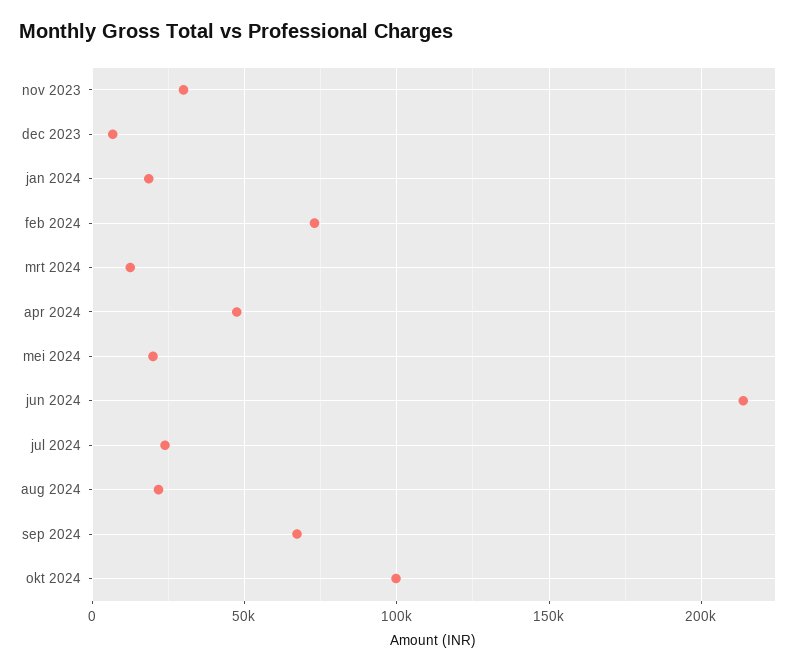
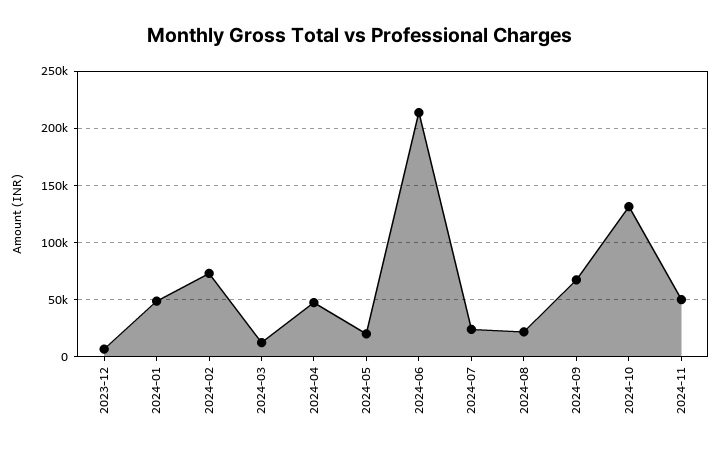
nov 2023: 30000 -> none
jan 2024: 20000 -> 50000
okt 2024: 100000 -> 130000
2024-11: none -> 50000

